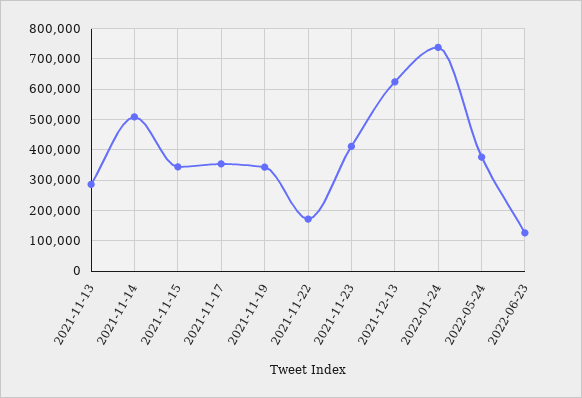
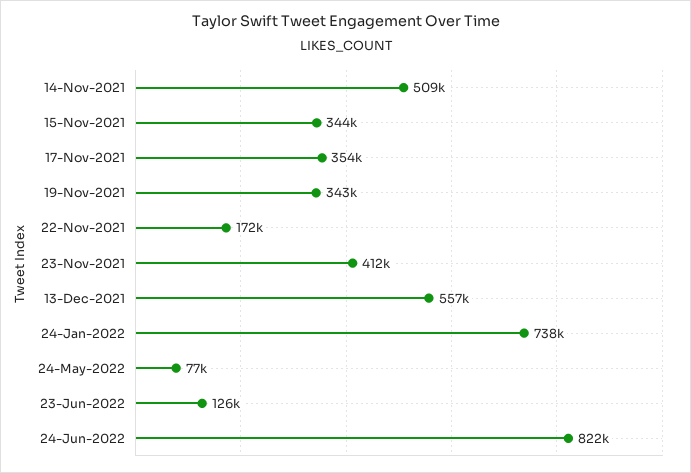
2021-11-13: 280000 -> none
2021-12-13: 620000 -> 557000
2022-05-24: 380000 -> 77000
24-Jun-2022: none -> 822000

